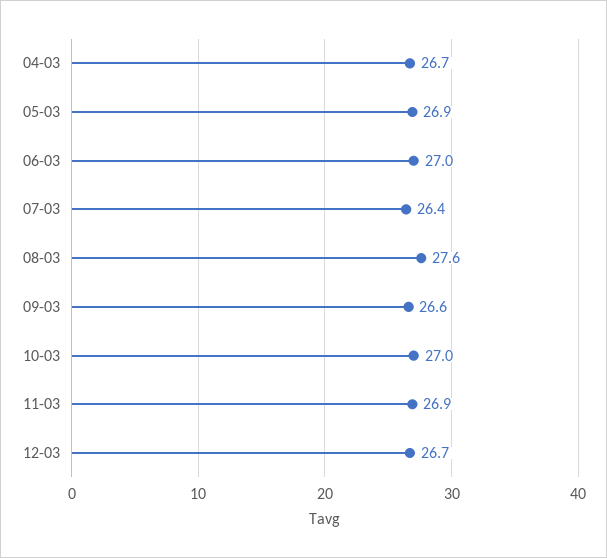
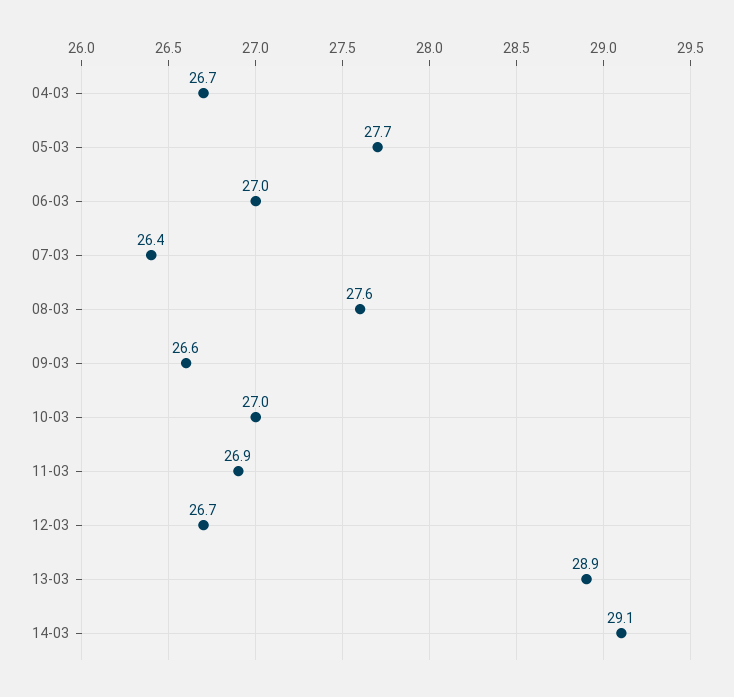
05-03: 26.9 -> 27.7
13-03: none -> 28.9
14-03: none -> 29.1

